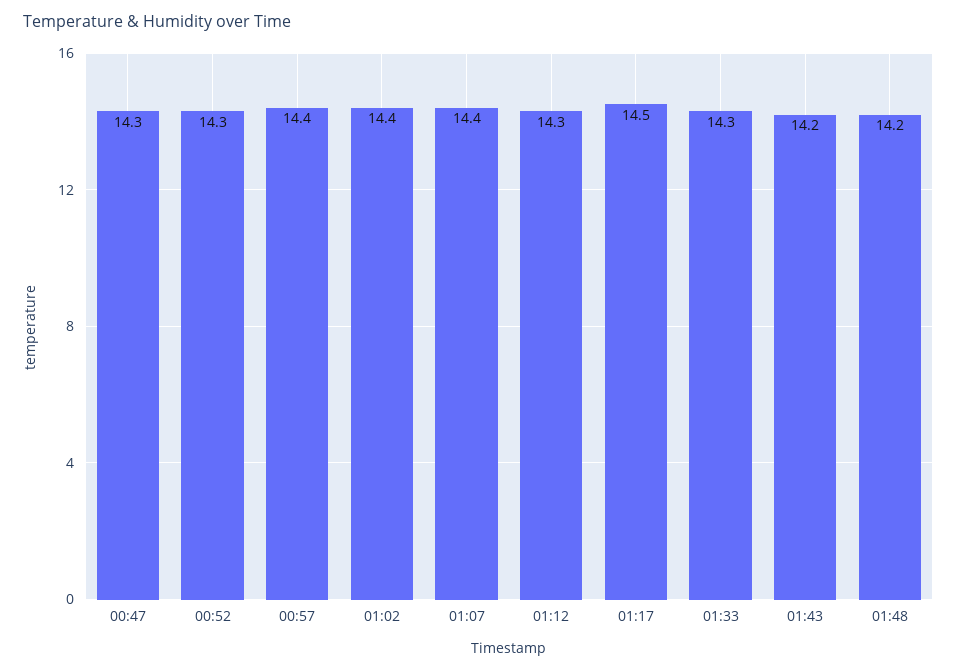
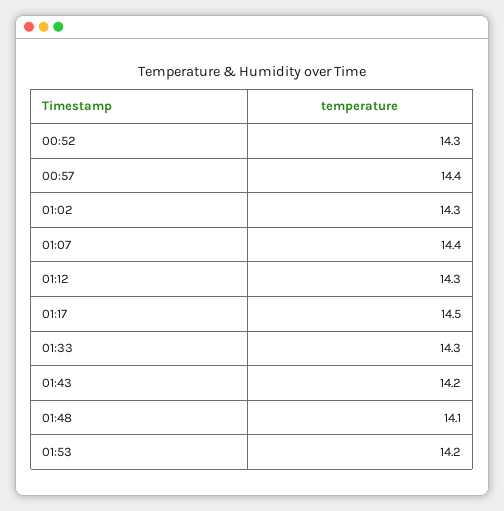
00:47: 14.3 -> none
01:02: 14.4 -> 14.3
01:48: 14.2 -> 14.1
01:53: none -> 14.2

